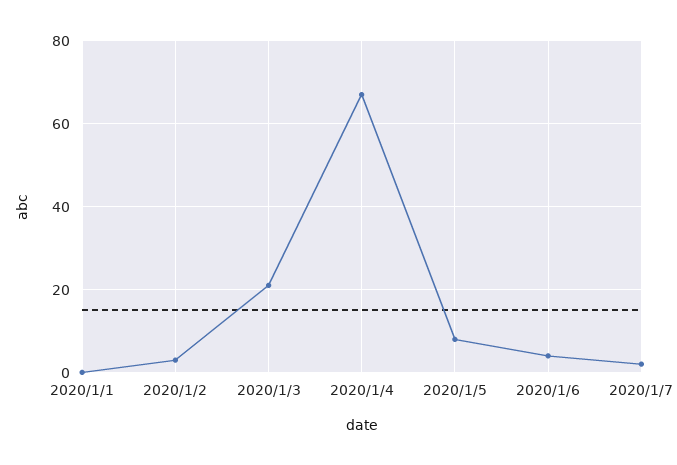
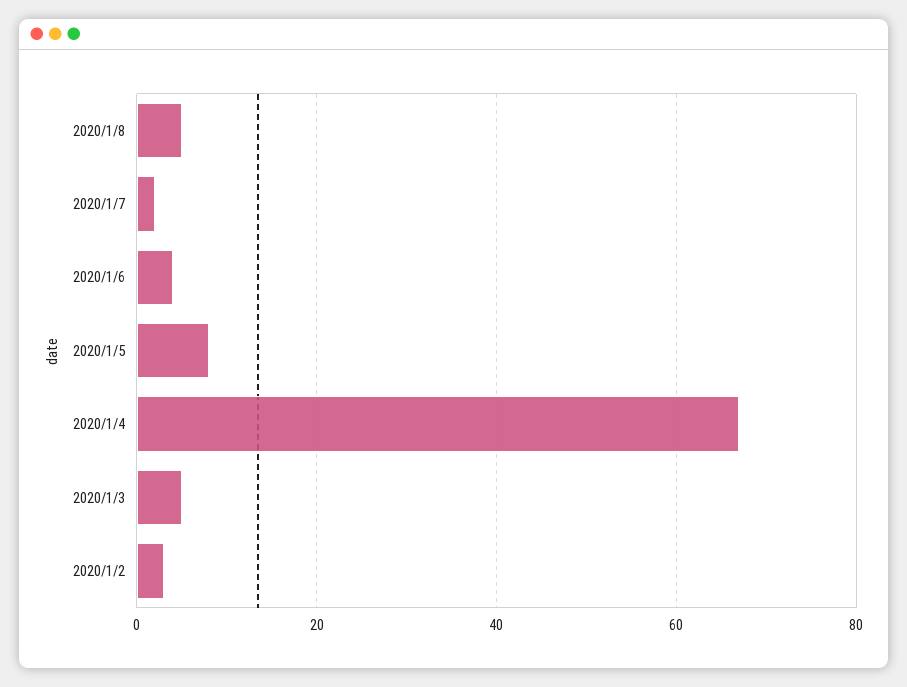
2020/1/1: 0 -> none
2020/1/3: 20 -> 5
2020/1/8: none -> 5

